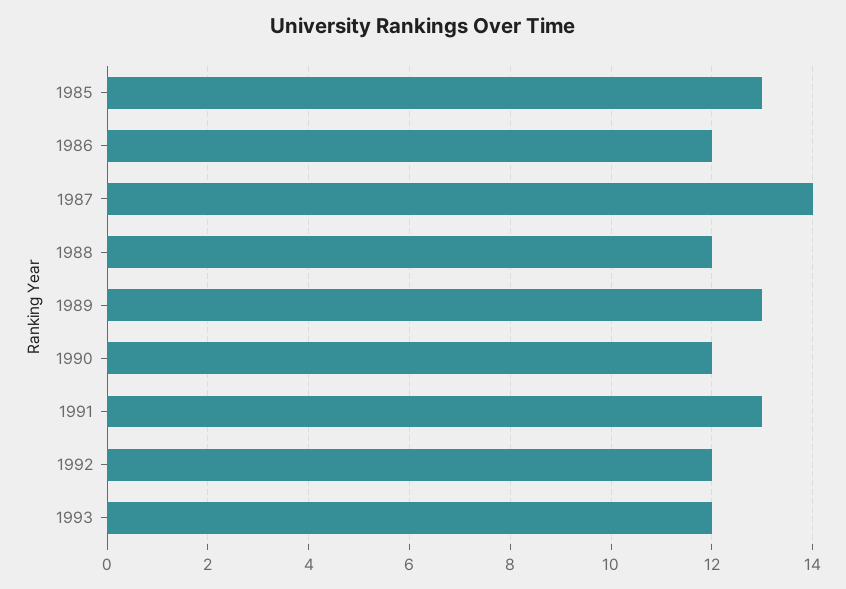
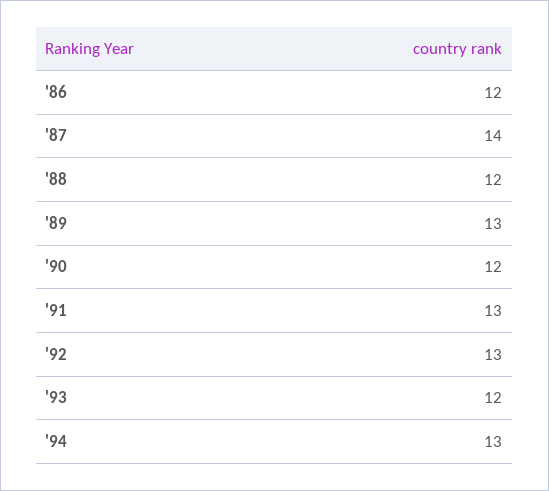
1985: 13 -> none
1992: 12 -> 13
'94: none -> 13

